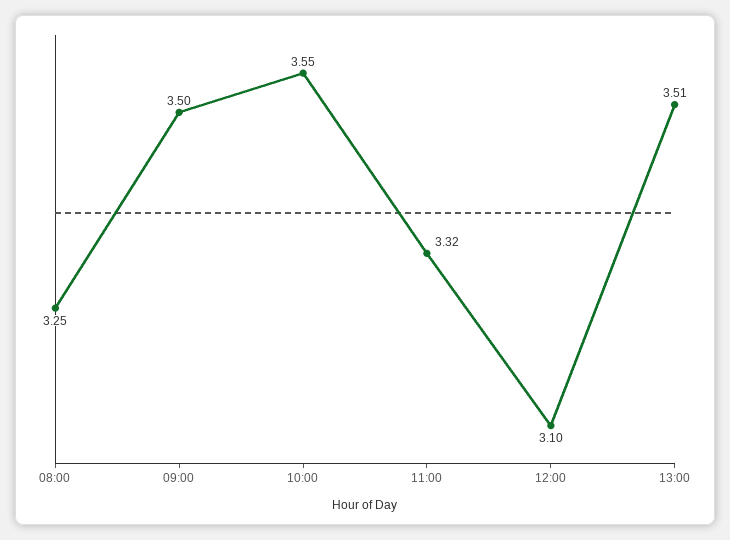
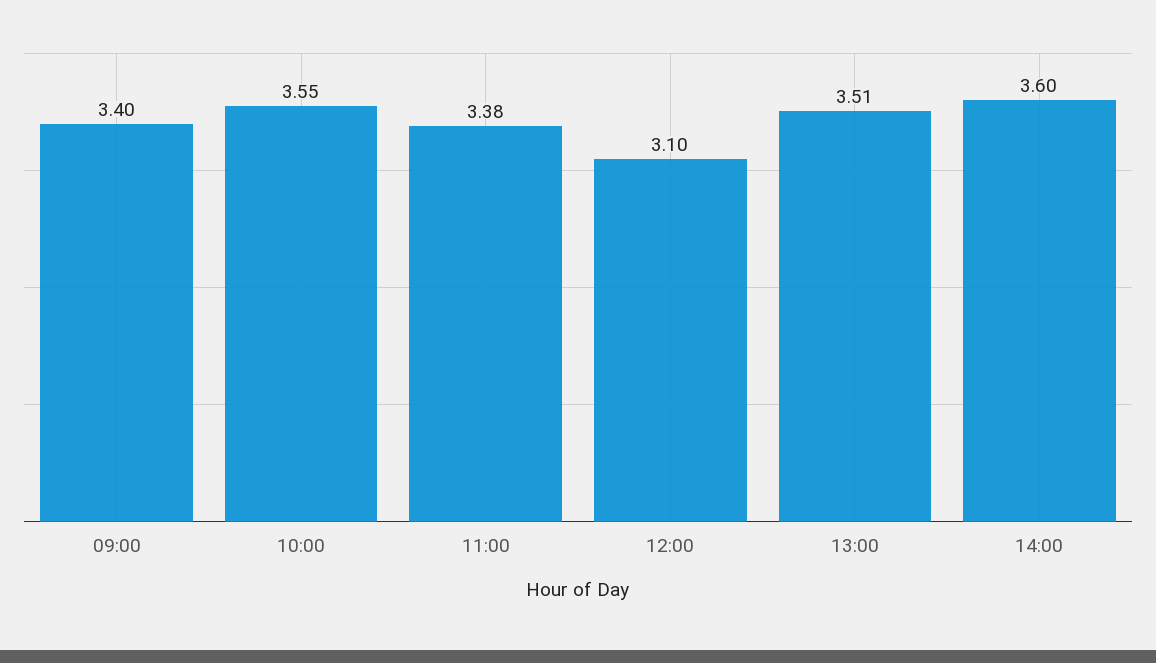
08:00: 3.25 -> none
09:00: 3.5 -> 3.4
11:00: 3.32 -> 3.38
14:00: none -> 3.6

